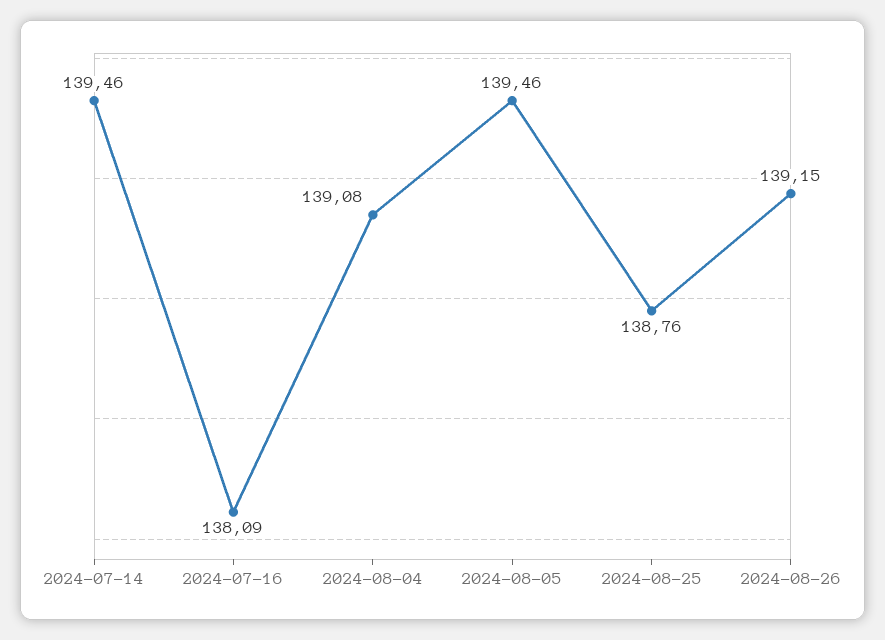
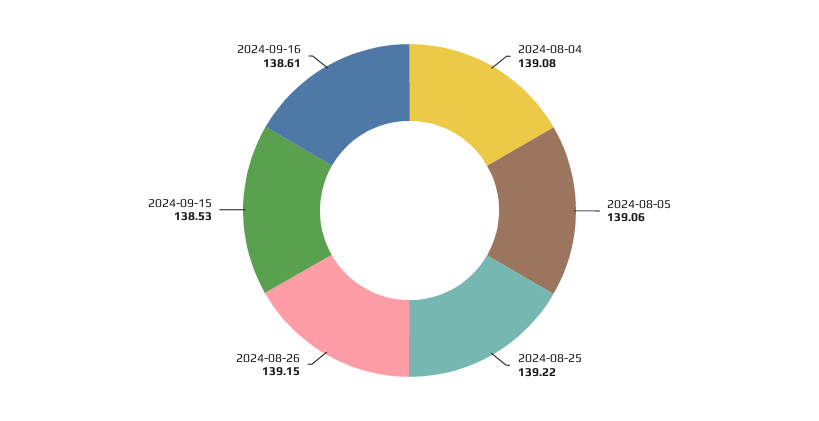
2024-07-14: 139.46 -> none
2024-07-16: 138.09 -> none
2024-08-05: 139.46 -> 139.06
2024-08-25: 138.76 -> 139.22
2024-09-15: none -> 138.53
2024-09-16: none -> 138.61

